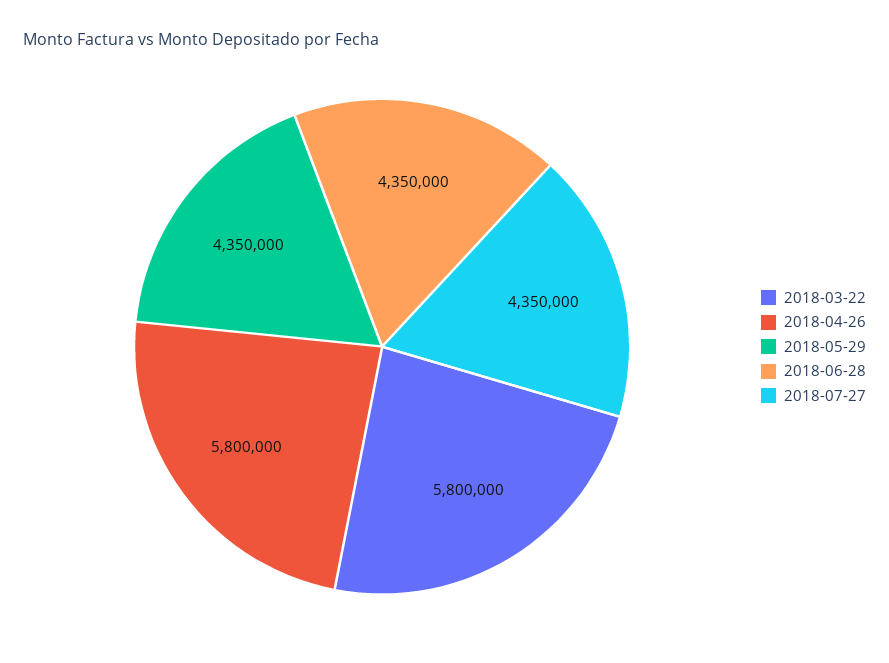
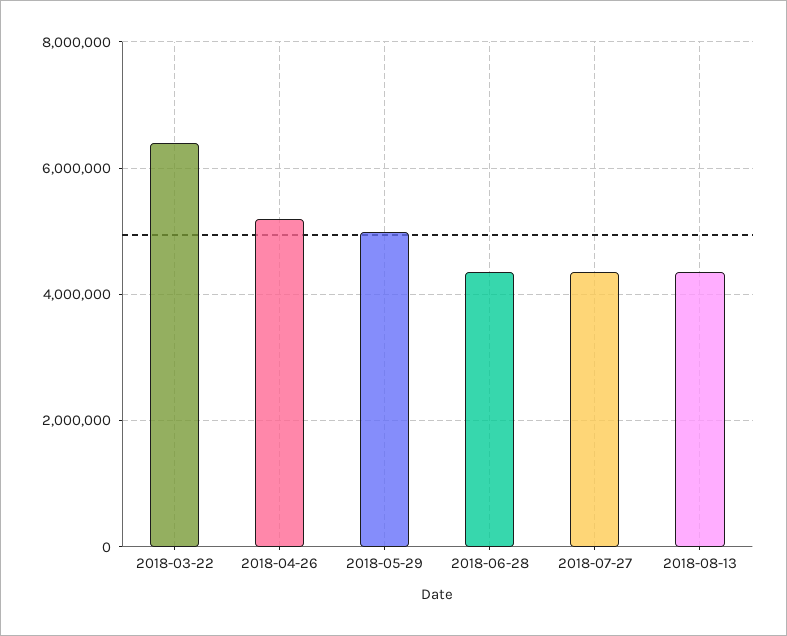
2018-03-22: 5800000 -> 6400000
2018-04-26: 5800000 -> 5200000
2018-05-29: 4350000 -> 5000000
2018-08-13: none -> 4400000

